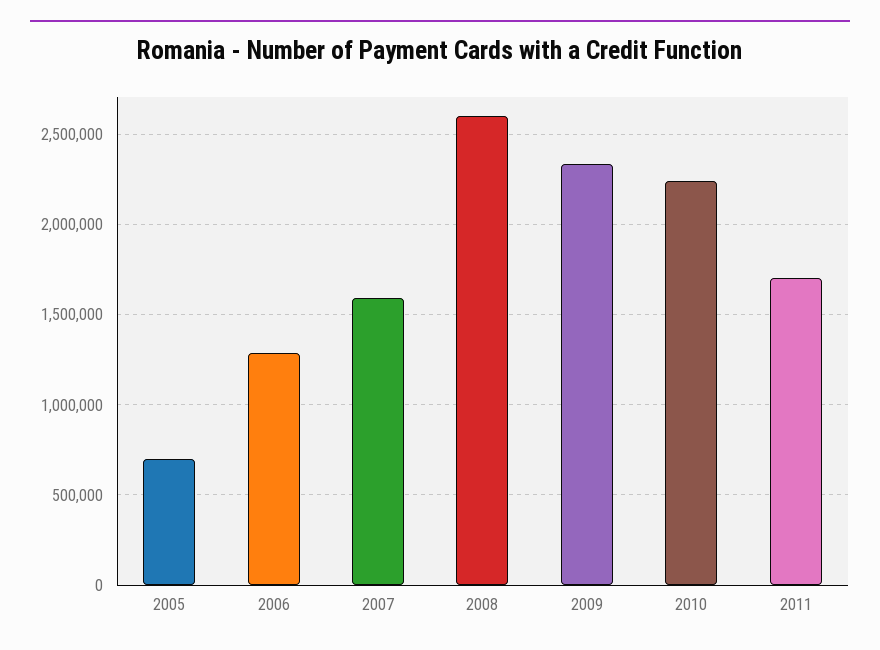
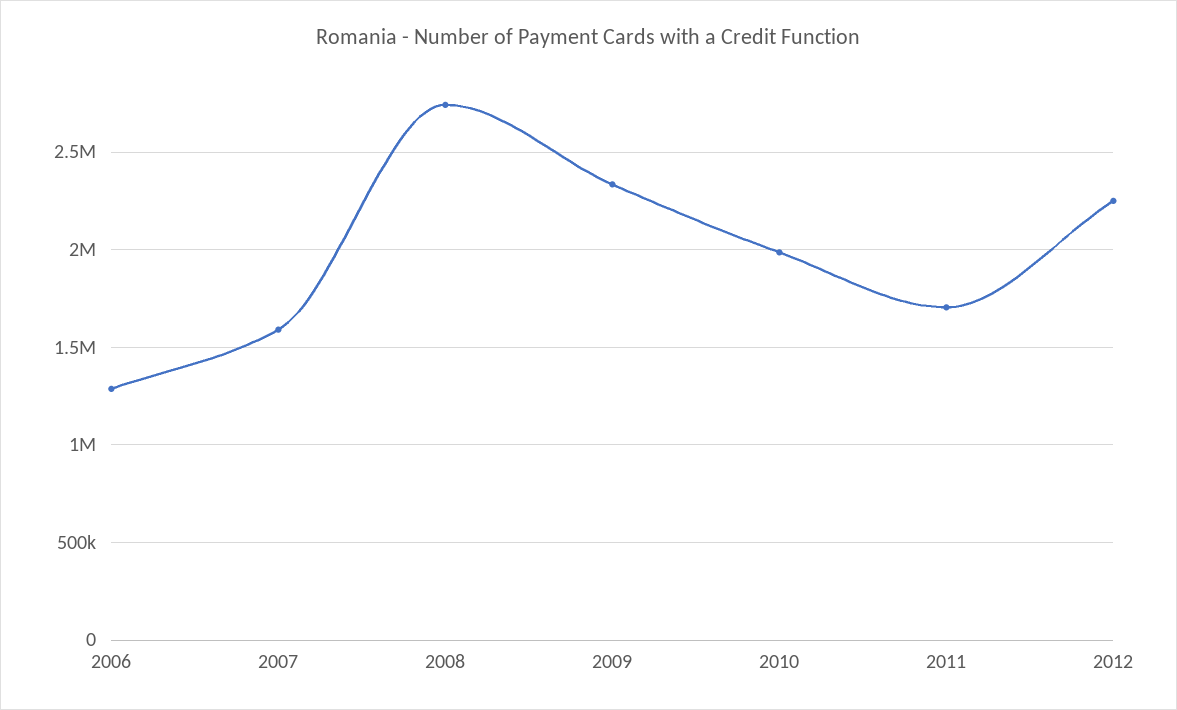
2005: 700000 -> none
2008: 2600000 -> 2750000
2010: 2250000 -> 2000000
2012: none -> 2250000

